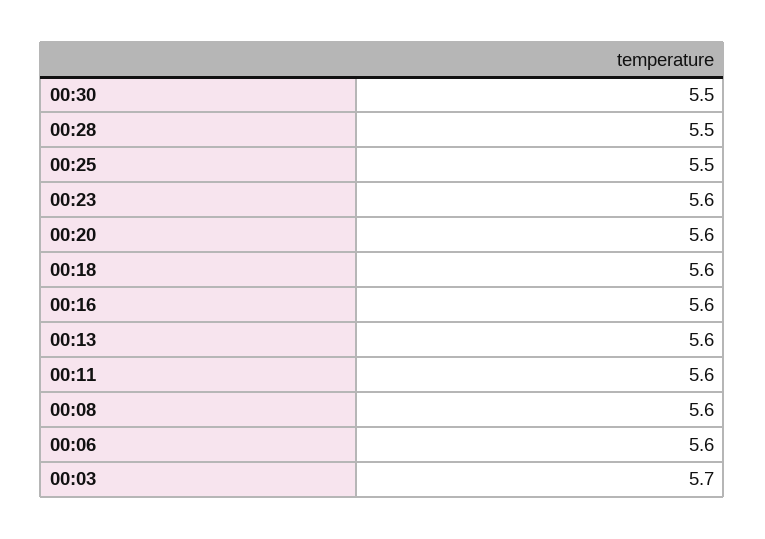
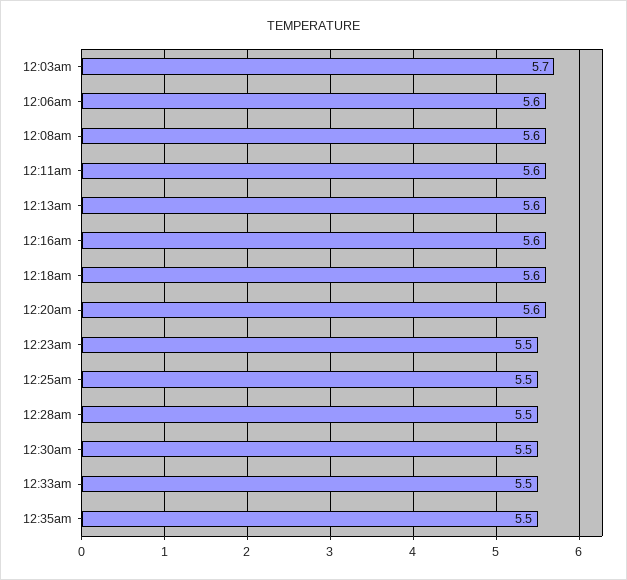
00:23: 5.6 -> 5.5
12:33am: none -> 5.5
12:35am: none -> 5.5

